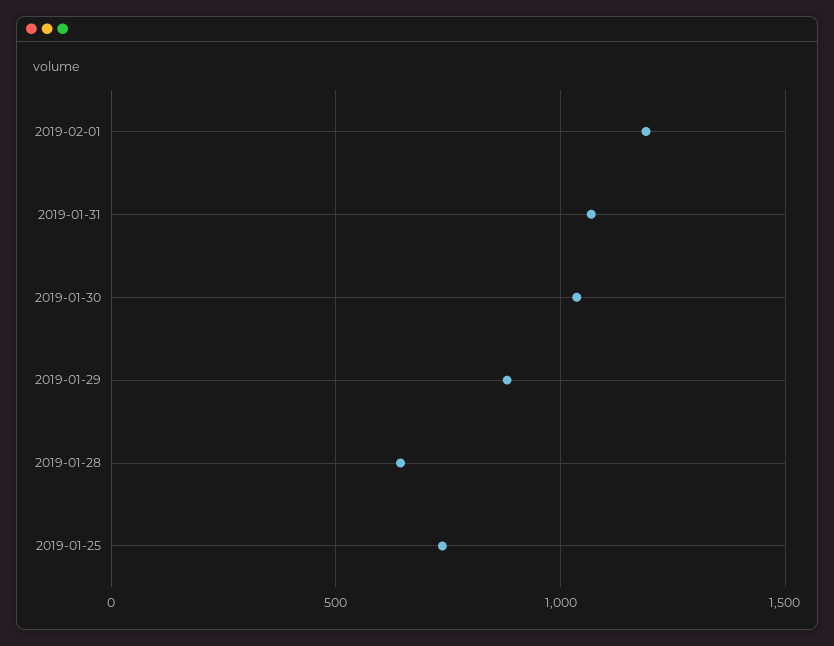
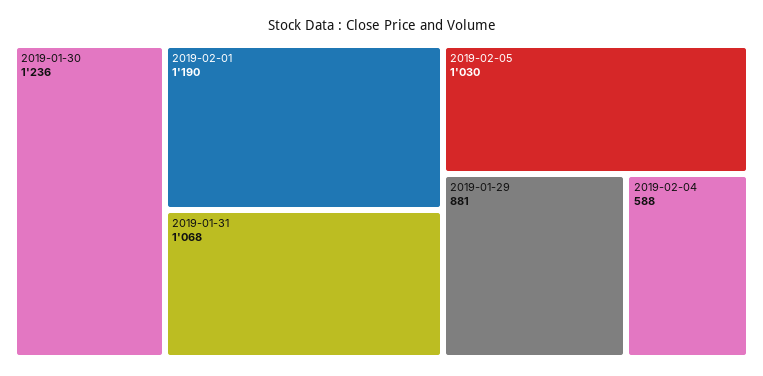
2019-01-30: 1050 -> 1236
2019-01-28: 650 -> none
2019-01-25: 750 -> none
2019-02-05: none -> 1030
2019-02-04: none -> 588

